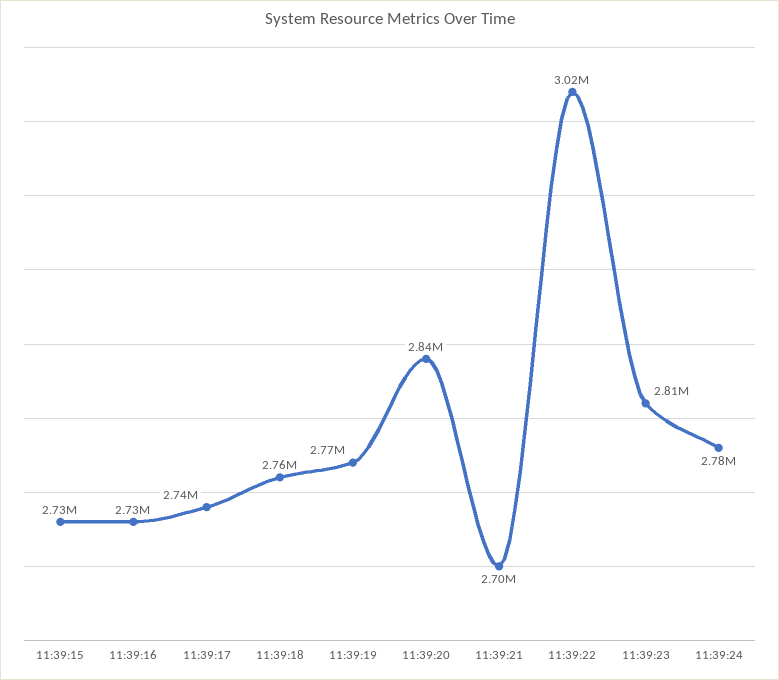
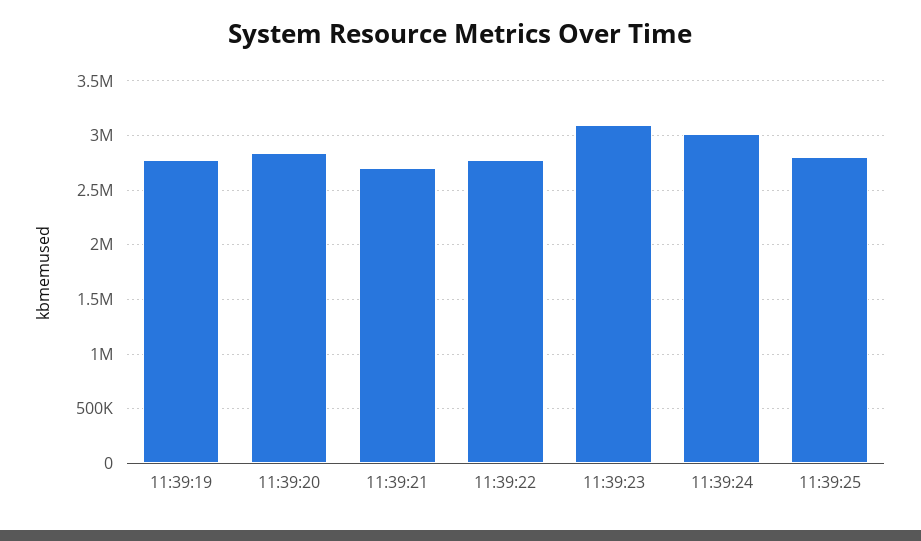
11:39:15: 2730000 -> none
11:39:16: 2730000 -> none
11:39:17: 2740000 -> none
11:39:18: 2760000 -> none
11:39:22: 3020000 -> 2800000
11:39:23: 2810000 -> 3100000
11:39:24: 2780000 -> 3000000
11:39:25: none -> 2800000

